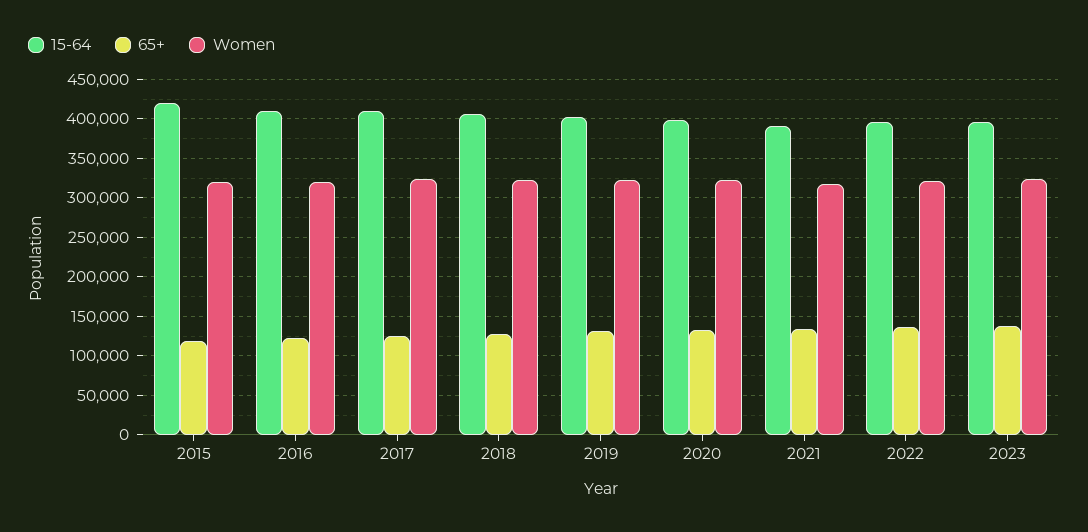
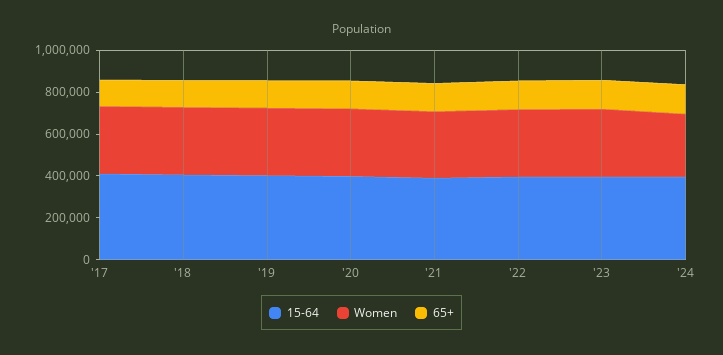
15-64, 2015: 420000 -> none
65+, 2015: 120000 -> none
Women, 2015: 320000 -> none
15-64, 2016: 410000 -> none
65+, 2016: 120000 -> none
Women, 2016: 320000 -> none
15-64, '24: none -> 400000
Women, '24: none -> 300000
65+, '24: none -> 150000

